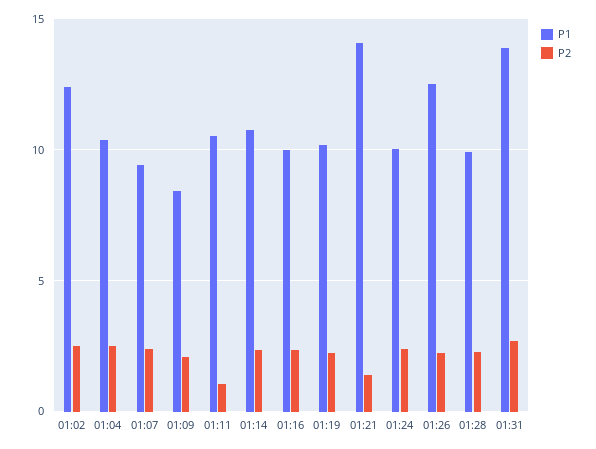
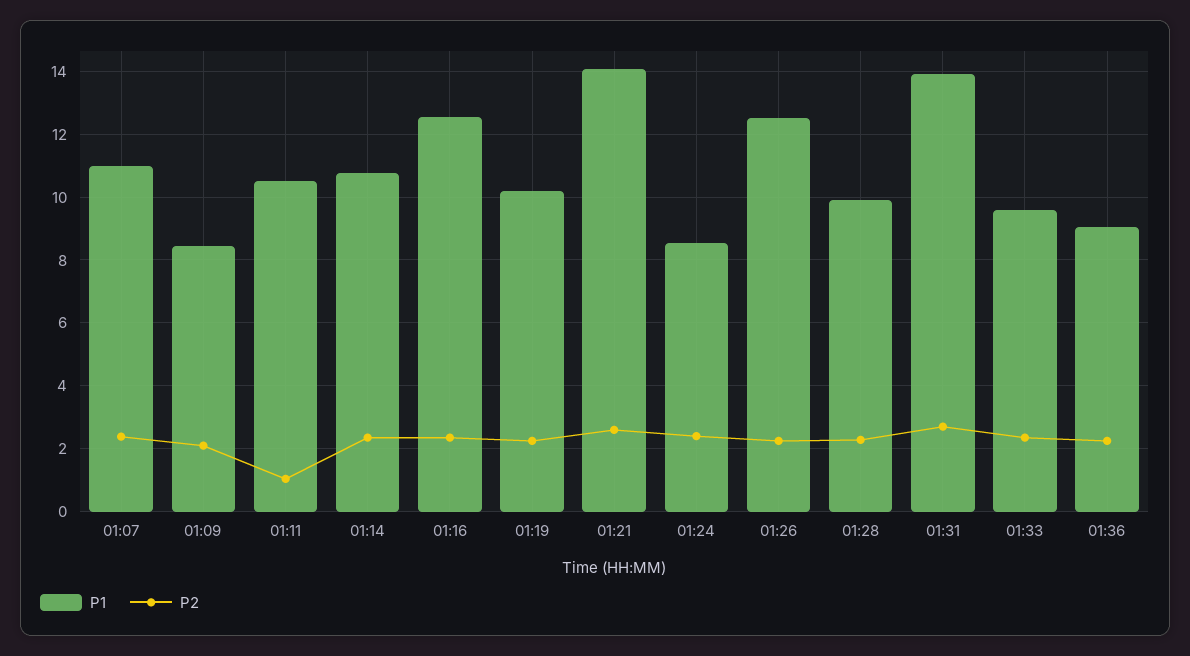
P1, 01:02: 12.5 -> none
P2, 01:02: 2.5 -> none
P1, 01:04: 10.5 -> none
P2, 01:04: 2.5 -> none
P1, 01:07: 9.5 -> 11
P1, 01:16: 10 -> 12.6
P2, 01:21: 1.5 -> 2.6
P1, 01:24: 10 -> 8.6
P1, 01:33: none -> 9.6
P2, 01:33: none -> 2.4
P1, 01:36: none -> 9
P2, 01:36: none -> 2.2

